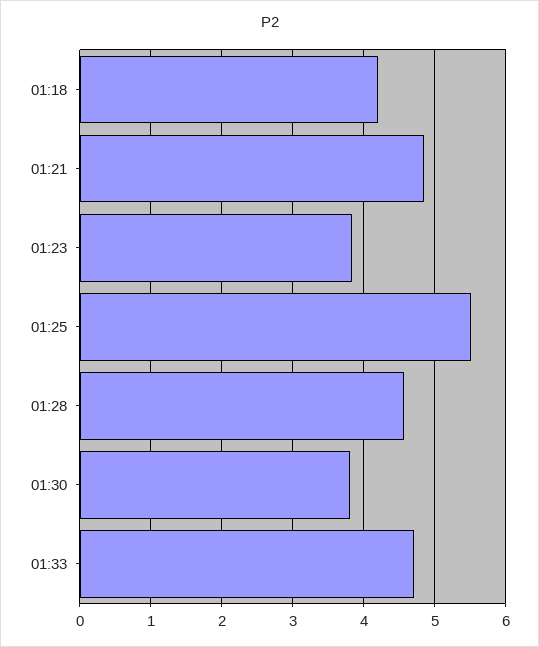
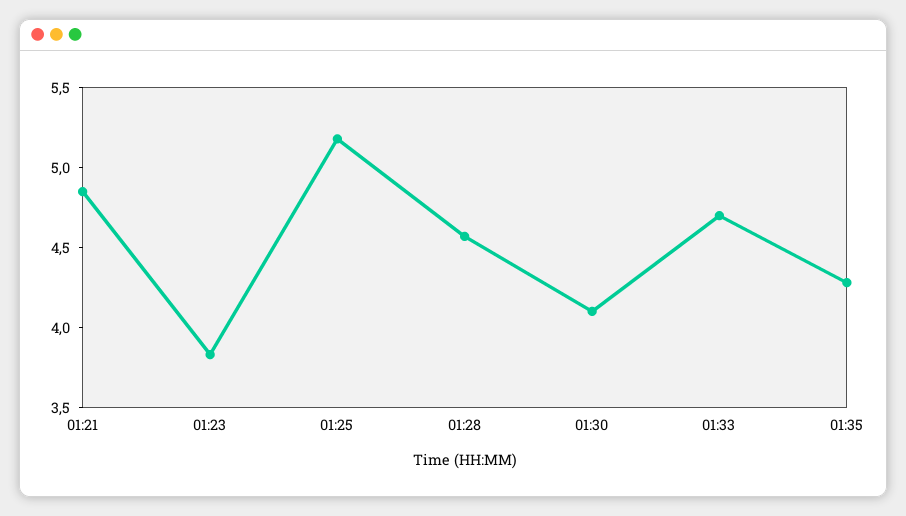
01:18: 4.2 -> none
01:25: 5.5 -> 5.2
01:30: 3.8 -> 4.1
01:35: none -> 4.3

